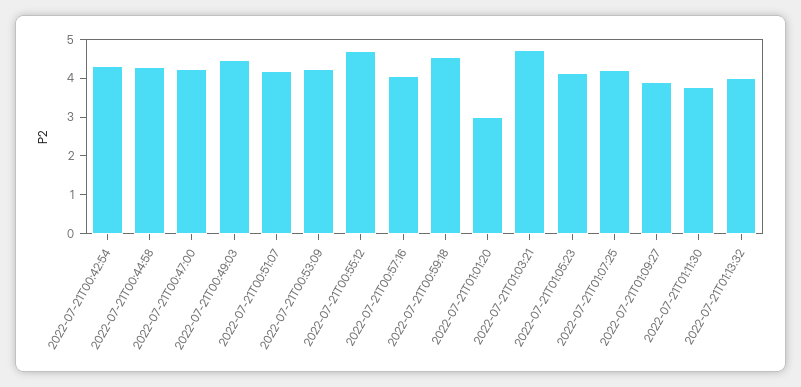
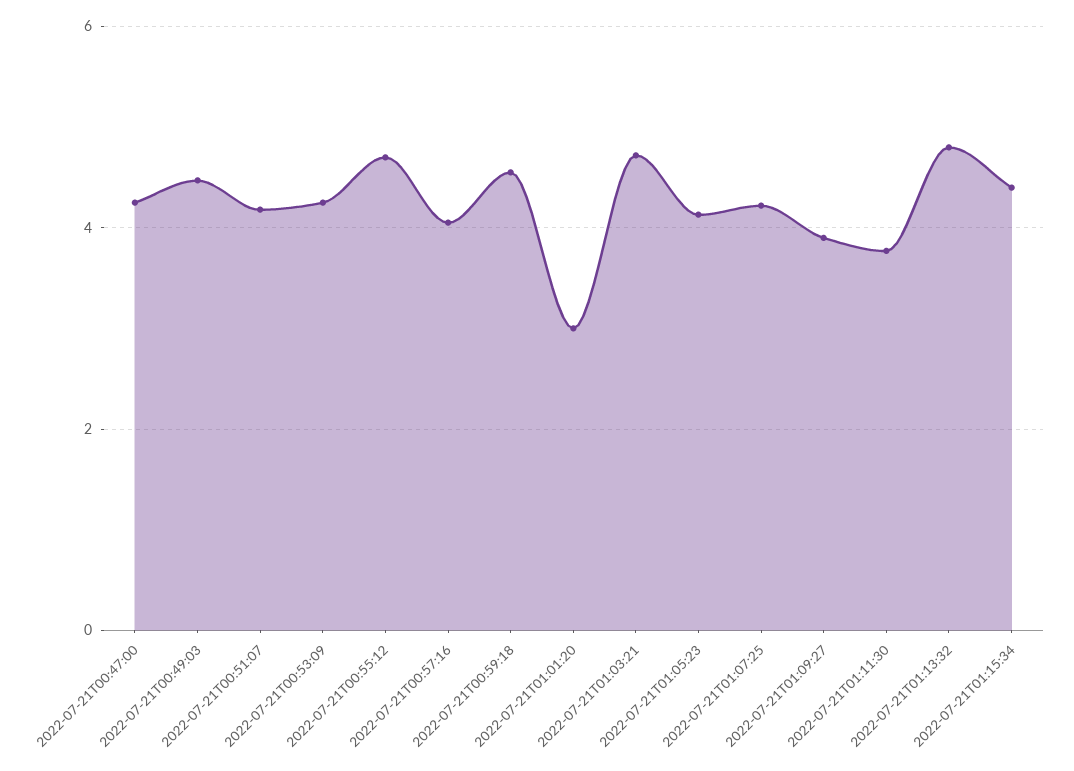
2022-07-21T00:42:54: 4.25 -> none
2022-07-21T00:44:58: 4.25 -> none
2022-07-21T01:13:32: 4 -> 4.8
2022-07-21T01:15:34: none -> 4.4

